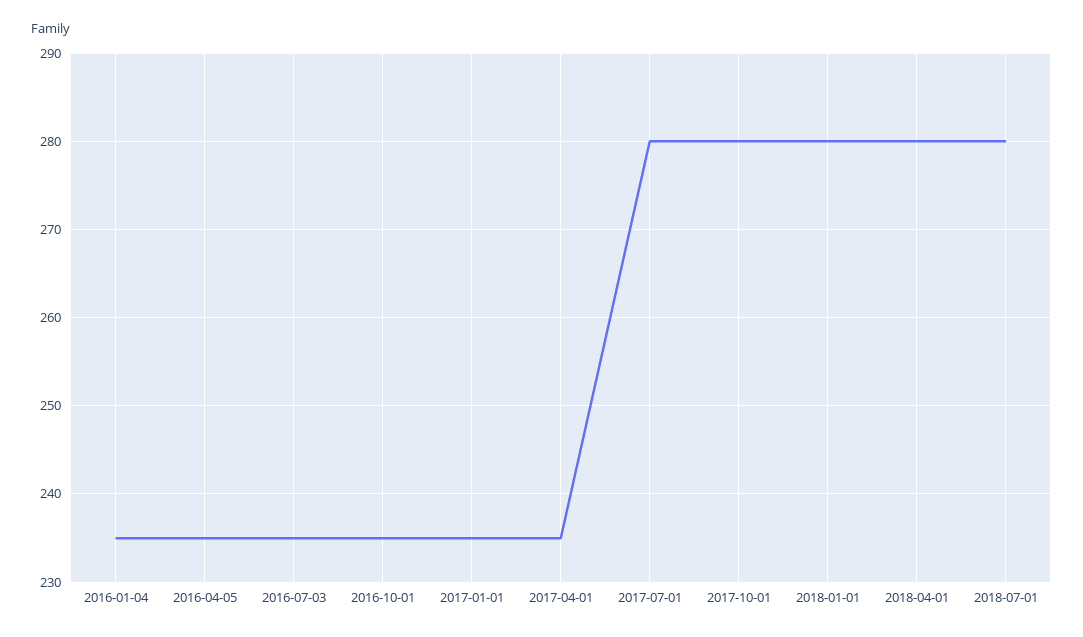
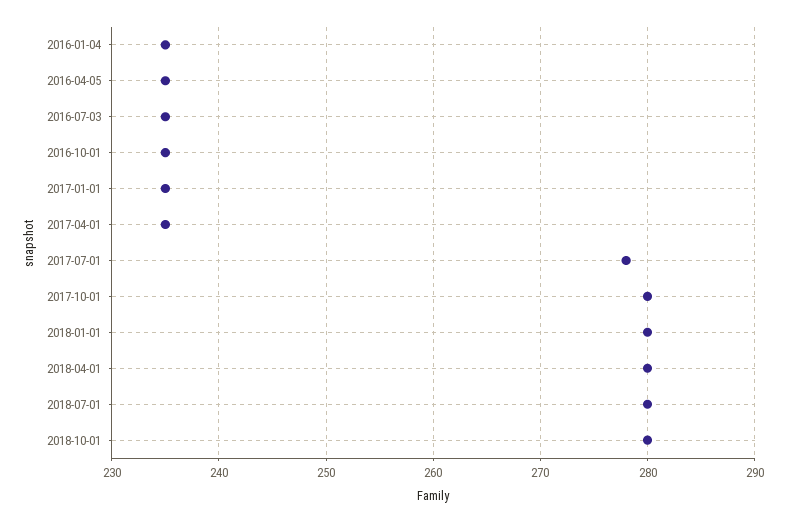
2017-07-01: 280 -> 278
2018-10-01: none -> 280

